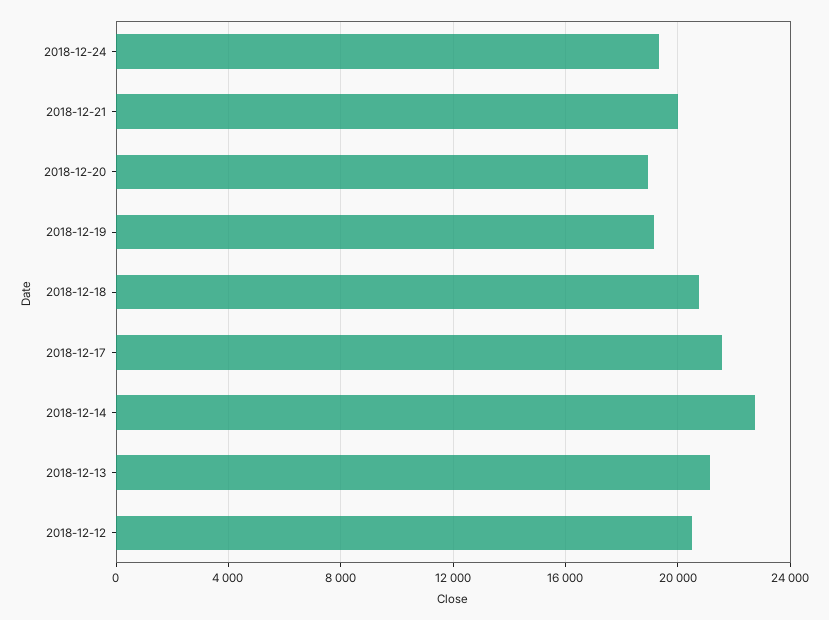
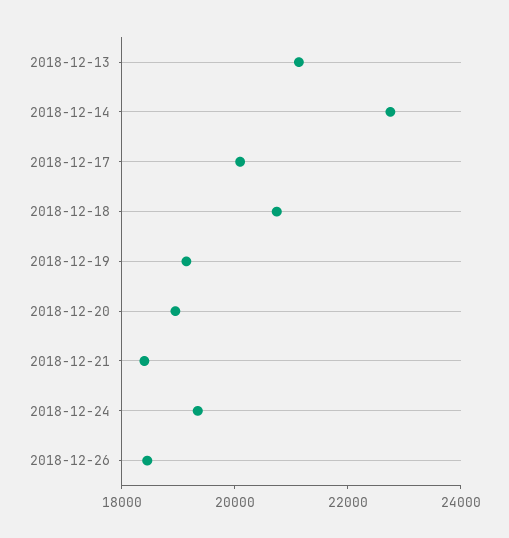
2018-12-21: 20000 -> 18500
2018-12-17: 21500 -> 20000
2018-12-12: 20500 -> none
2018-12-26: none -> 18500

